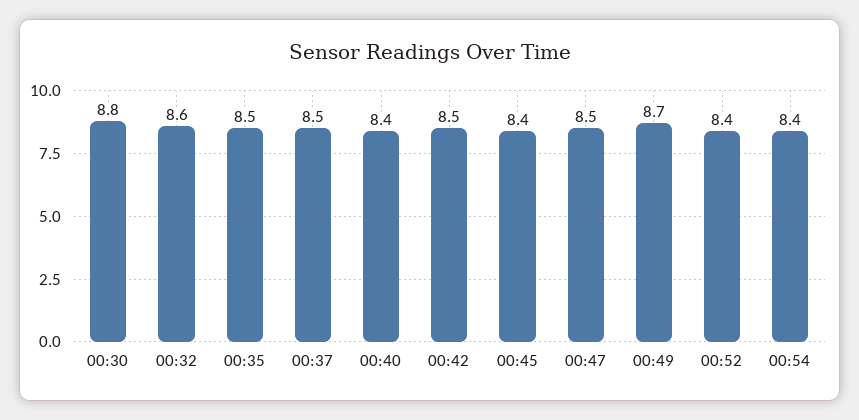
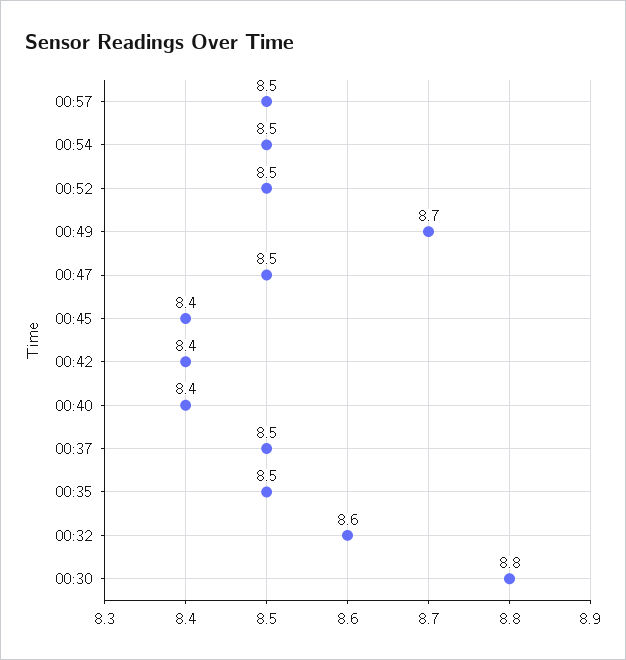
00:42: 8.5 -> 8.4
00:52: 8.4 -> 8.5
00:54: 8.4 -> 8.5
00:57: none -> 8.5

